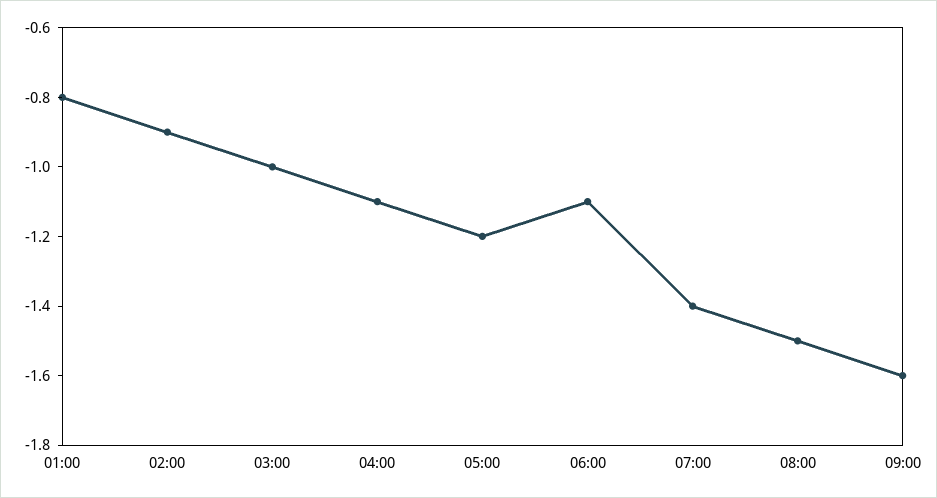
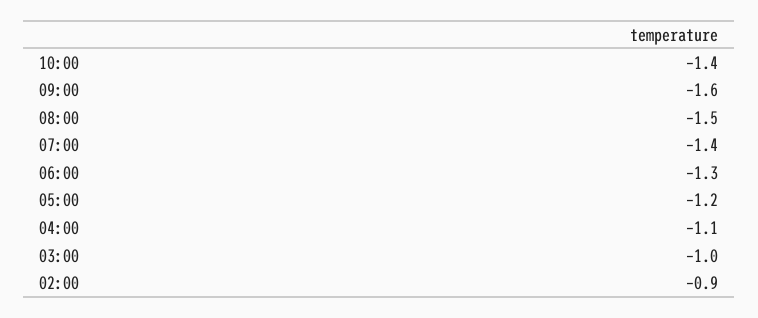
01:00: -0.8 -> none
06:00: -1.1 -> -1.3
10:00: none -> -1.4

